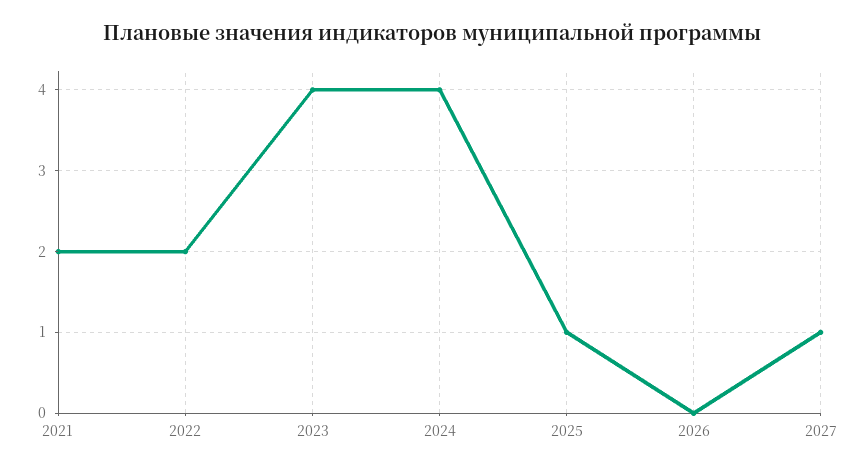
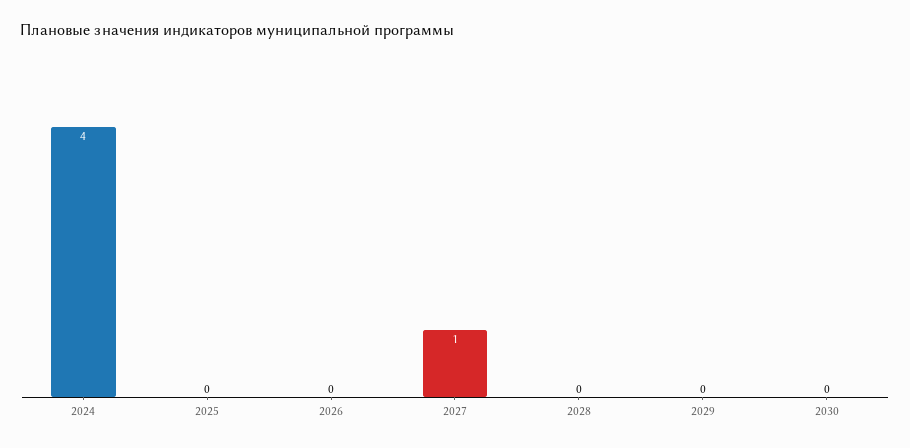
2021: 2 -> none
2022: 2 -> none
2023: 4 -> none
2025: 1 -> 0
2028: none -> 0
2029: none -> 0
2030: none -> 0

